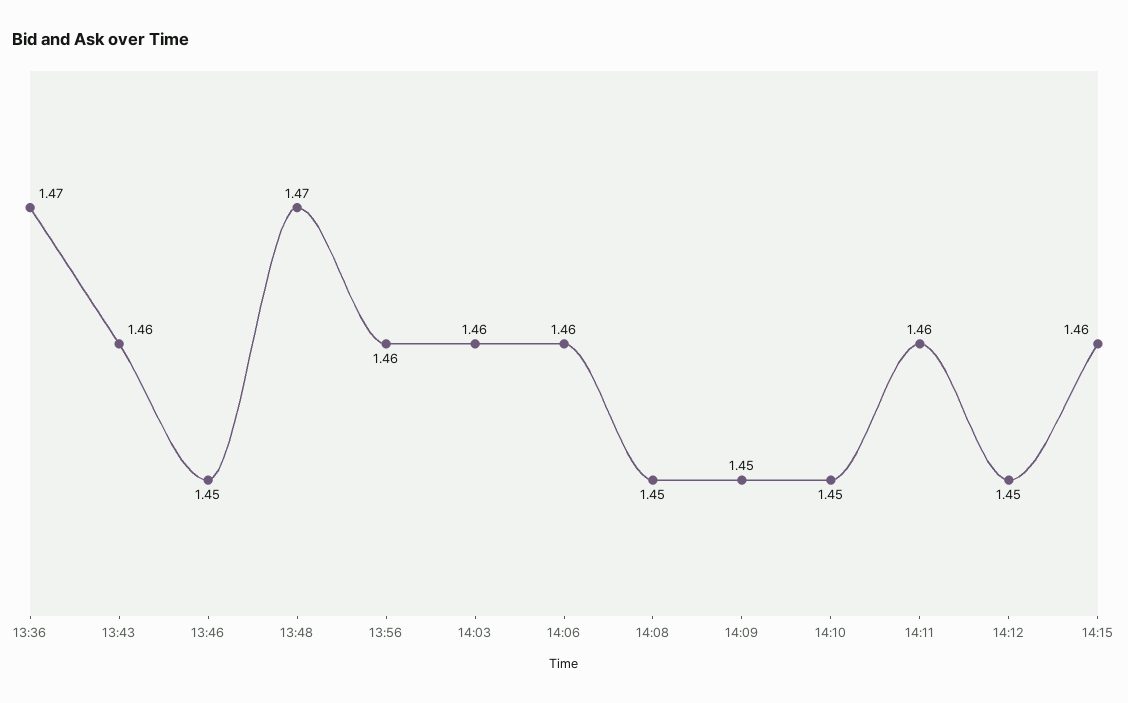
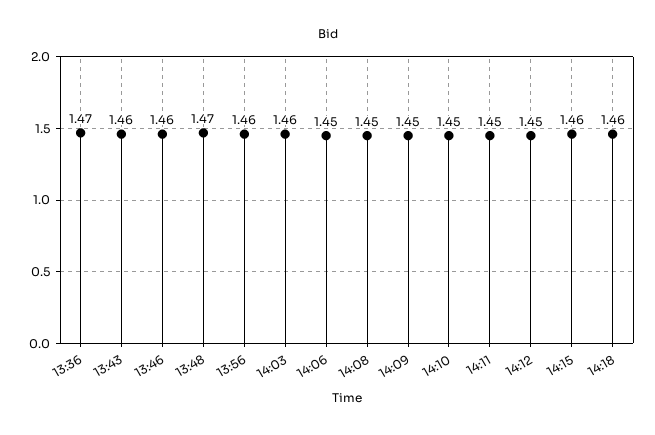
13:46: 1.45 -> 1.46
14:06: 1.46 -> 1.45
14:11: 1.46 -> 1.45
14:18: none -> 1.46

